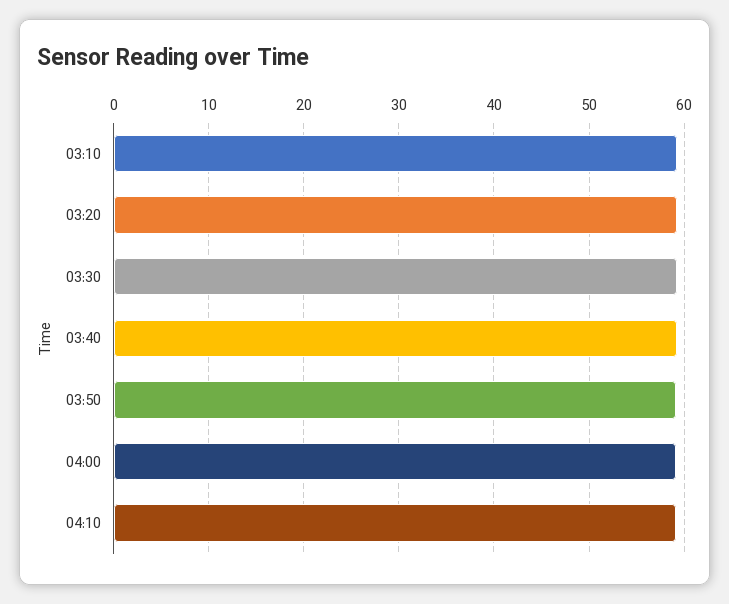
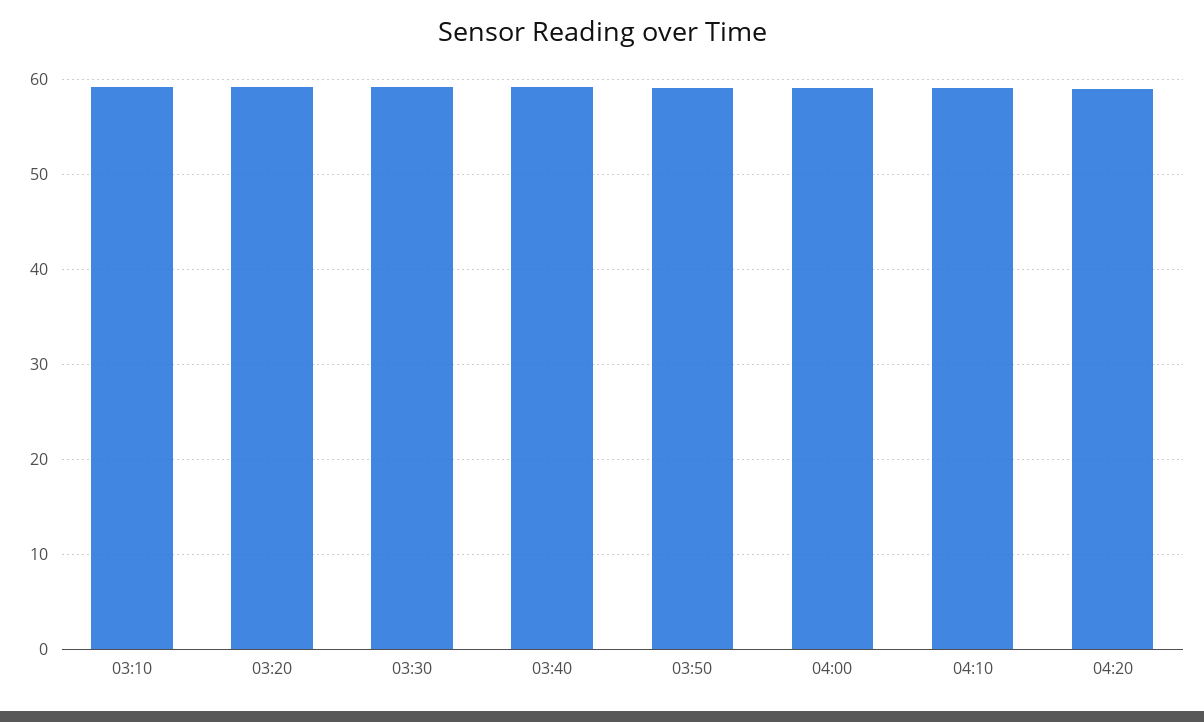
04:20: none -> 59

